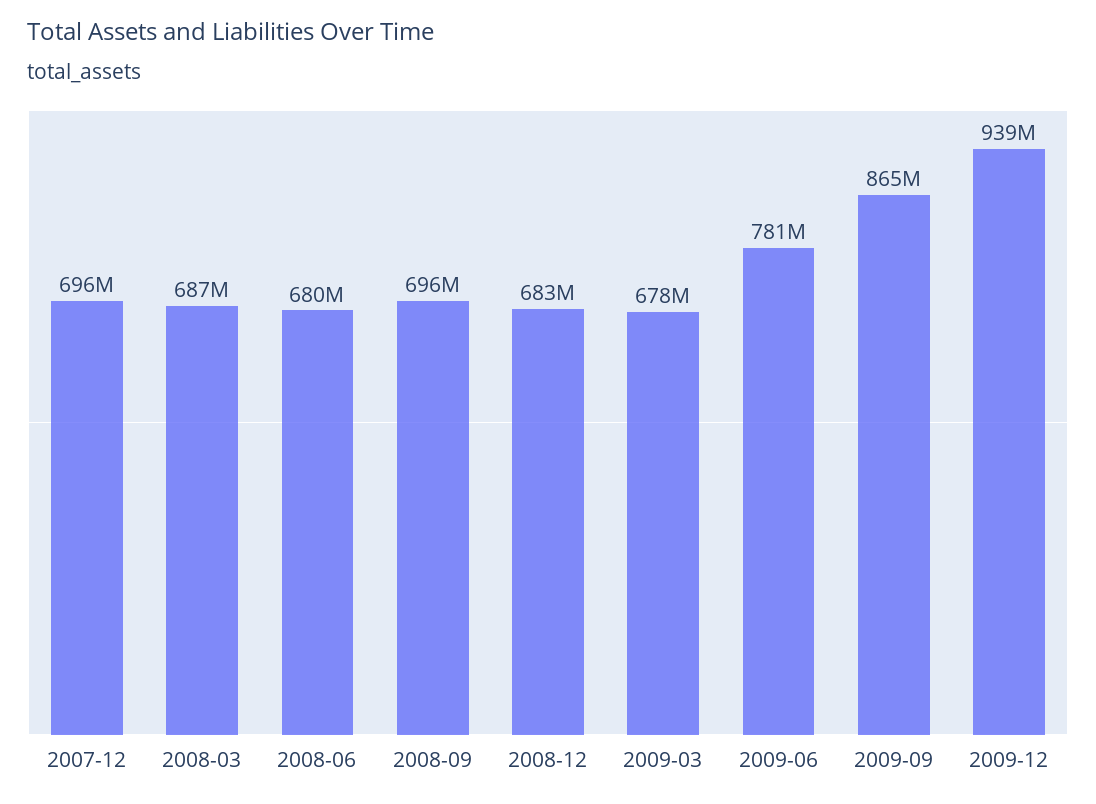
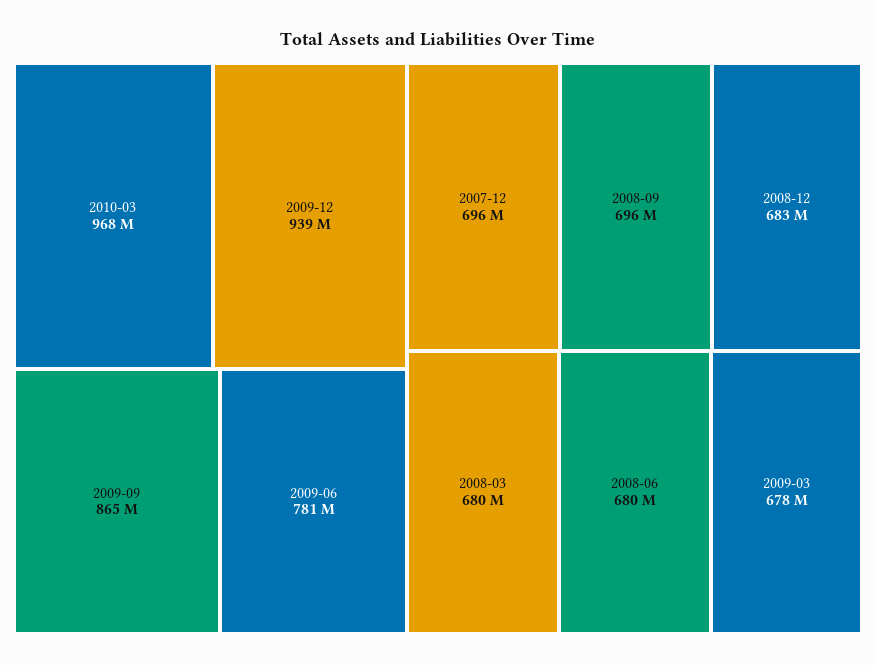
2008-03: 687000000 -> 680000000
2010-03: none -> 968000000

